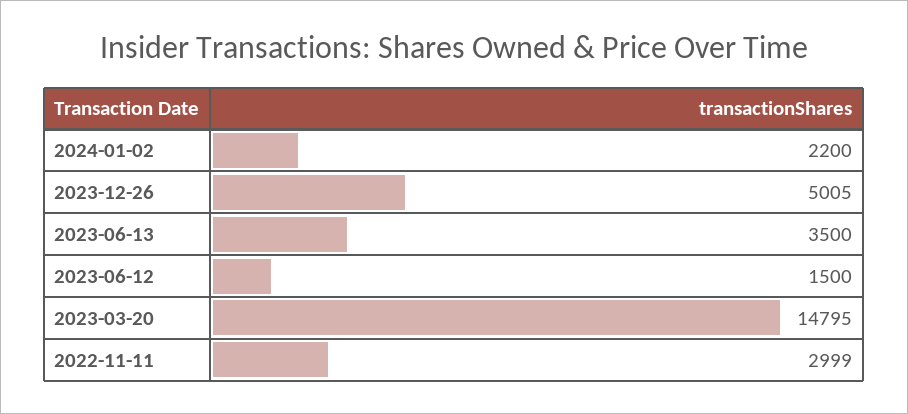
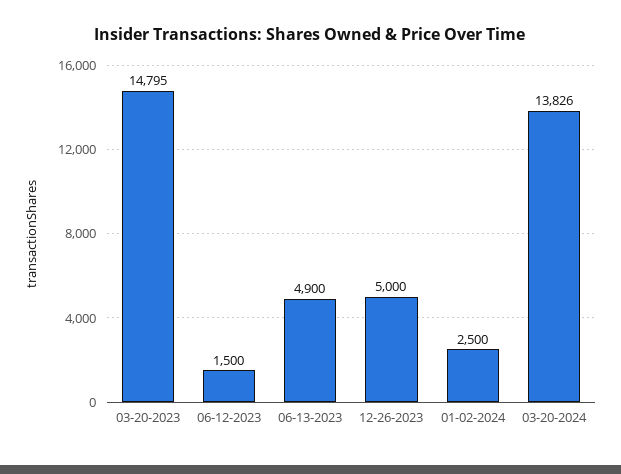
2024-01-02: 2200 -> 2500
2023-12-26: 5005 -> 5000
2023-06-13: 3500 -> 4900
2022-11-11: 2999 -> none
03-20-2024: none -> 13826

